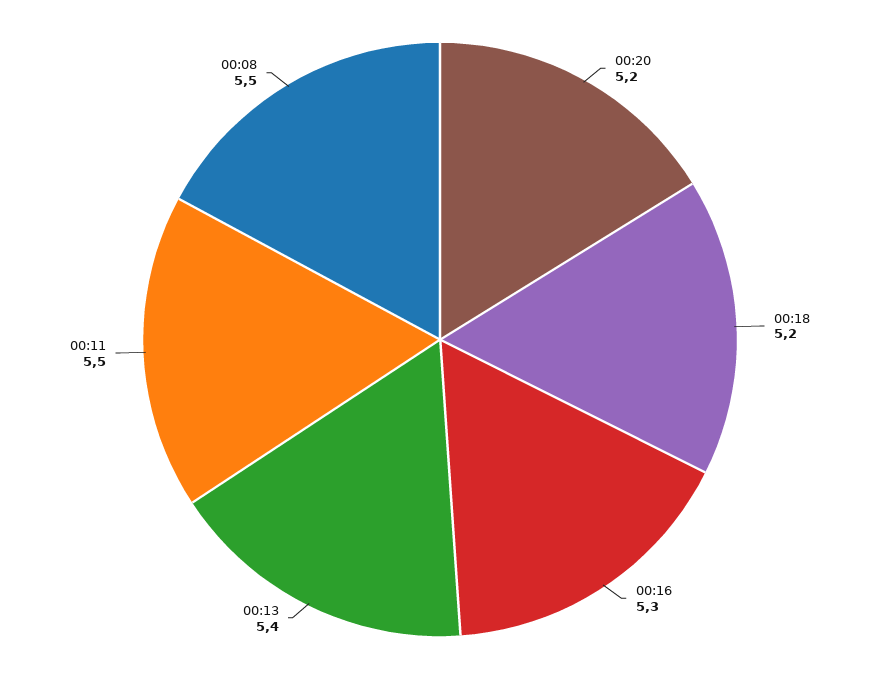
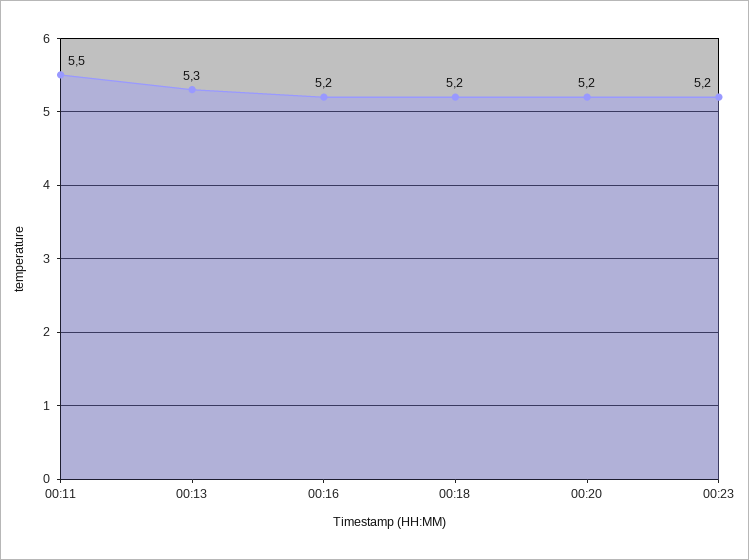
00:16: 5.3 -> 5.2
00:13: 5.4 -> 5.3
00:08: 5.5 -> none
00:23: none -> 5.2

